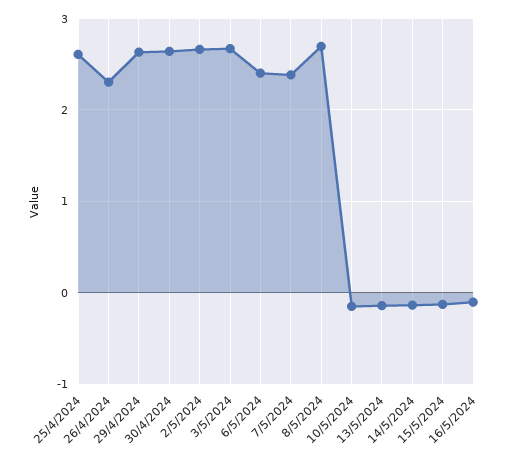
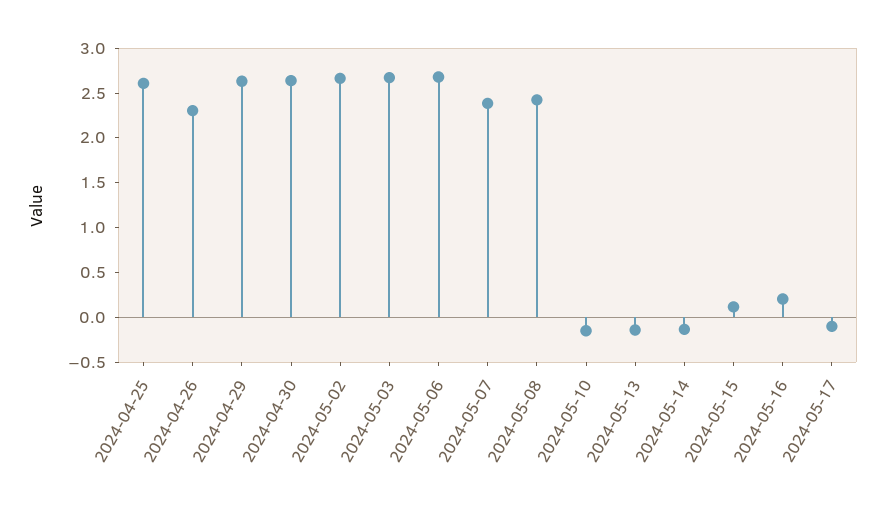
6/5/2024: 2.4 -> 2.7
8/5/2024: 2.7 -> 2.4
15/5/2024: -0.1 -> 0.1
16/5/2024: -0.1 -> 0.2
2024-05-17: none -> -0.1

